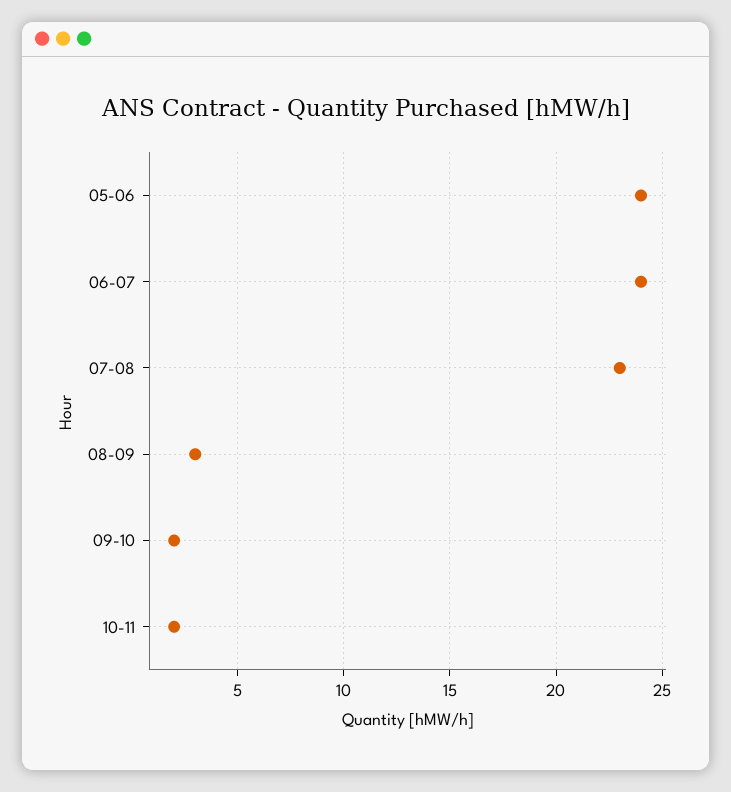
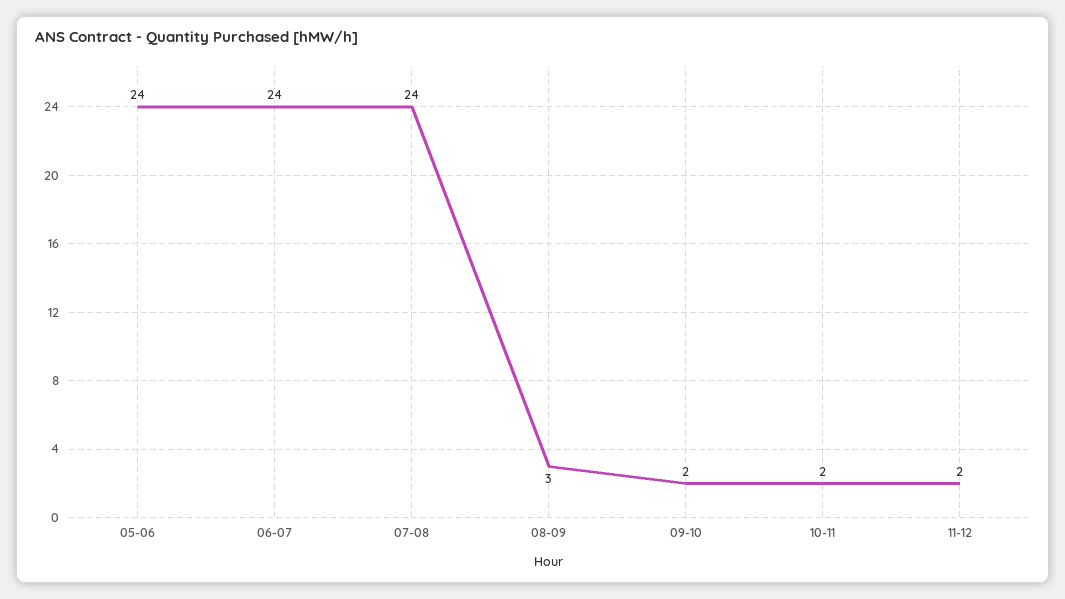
07-08: 23 -> 24
11-12: none -> 2

